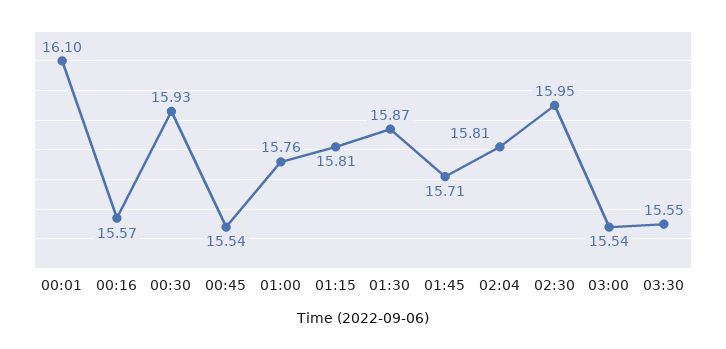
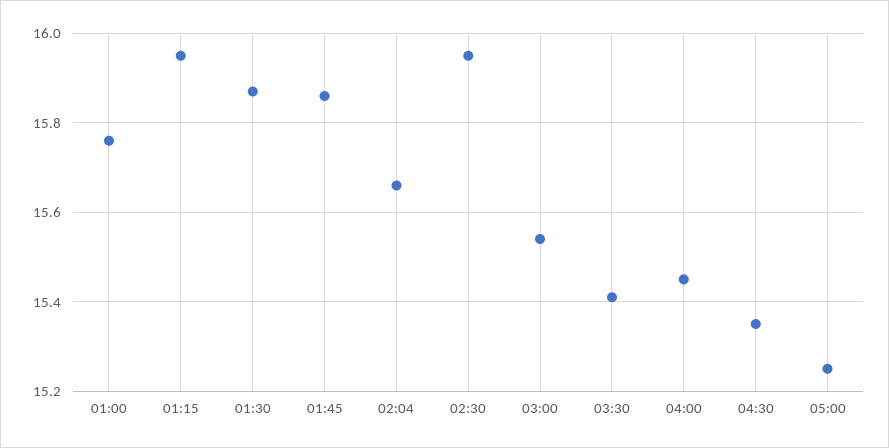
00:01: 16.1 -> none
00:16: 15.57 -> none
00:30: 15.93 -> none
00:45: 15.54 -> none
01:15: 15.81 -> 15.95
01:45: 15.71 -> 15.85
02:04: 15.81 -> 15.65
03:30: 15.55 -> 15.4
04:00: none -> 15.45
04:30: none -> 15.35
05:00: none -> 15.25

